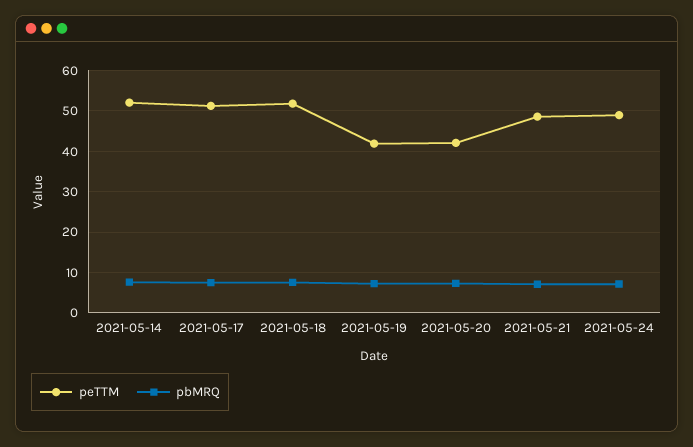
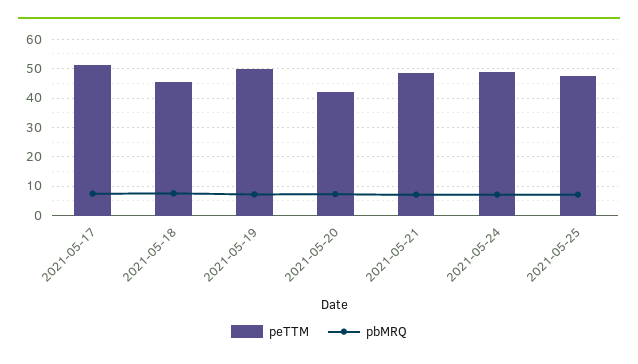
peTTM, 2021-05-14: 52 -> none
pbMRQ, 2021-05-14: 8 -> none
peTTM, 2021-05-18: 52 -> 45
peTTM, 2021-05-19: 42 -> 50
peTTM, 2021-05-25: none -> 47.5
pbMRQ, 2021-05-25: none -> 7.5

